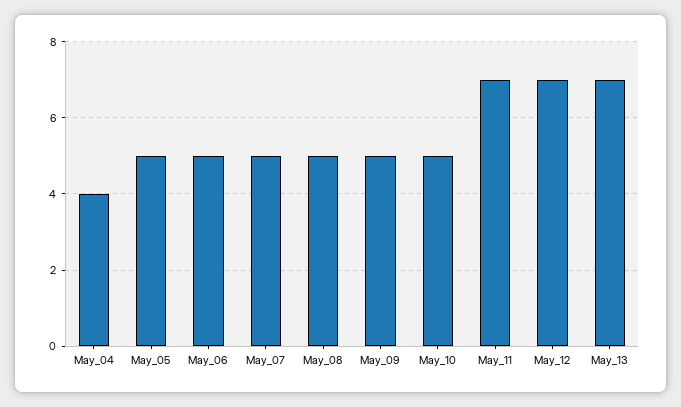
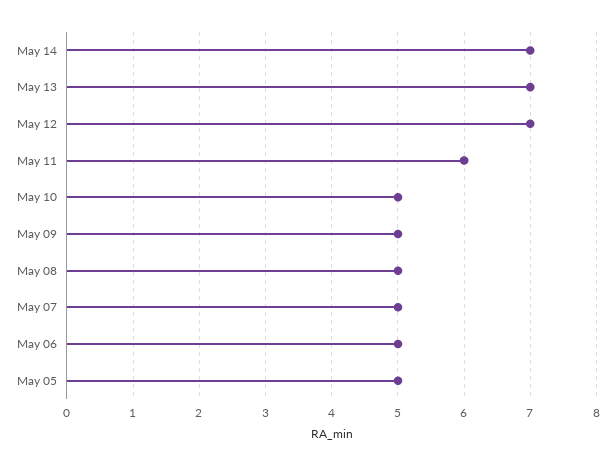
May_04: 4 -> none
May_11: 7 -> 6
May 14: none -> 7

